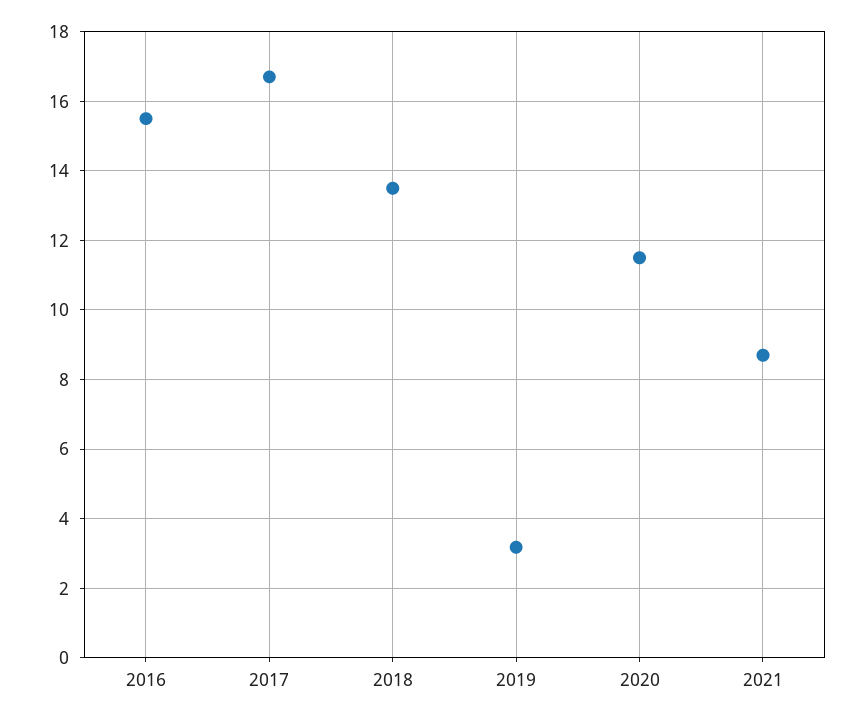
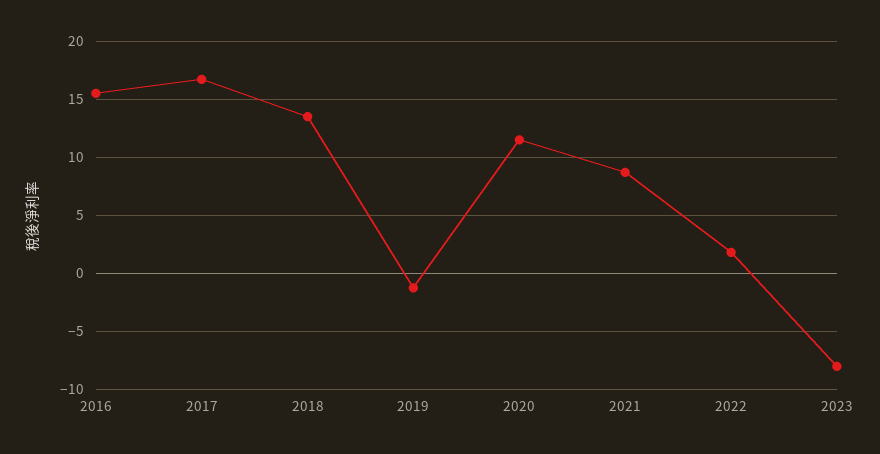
2019: 3.2 -> -1
2022: none -> 2
2023: none -> -8

